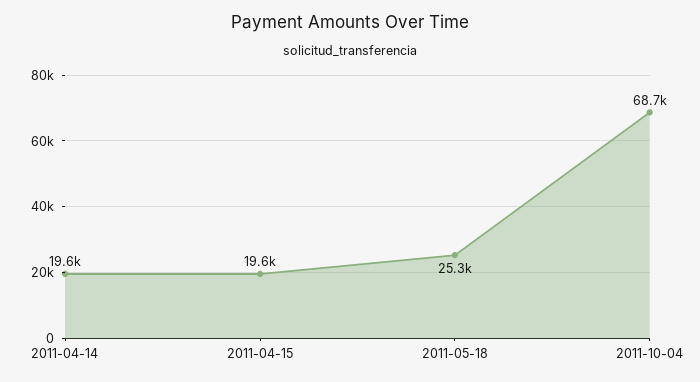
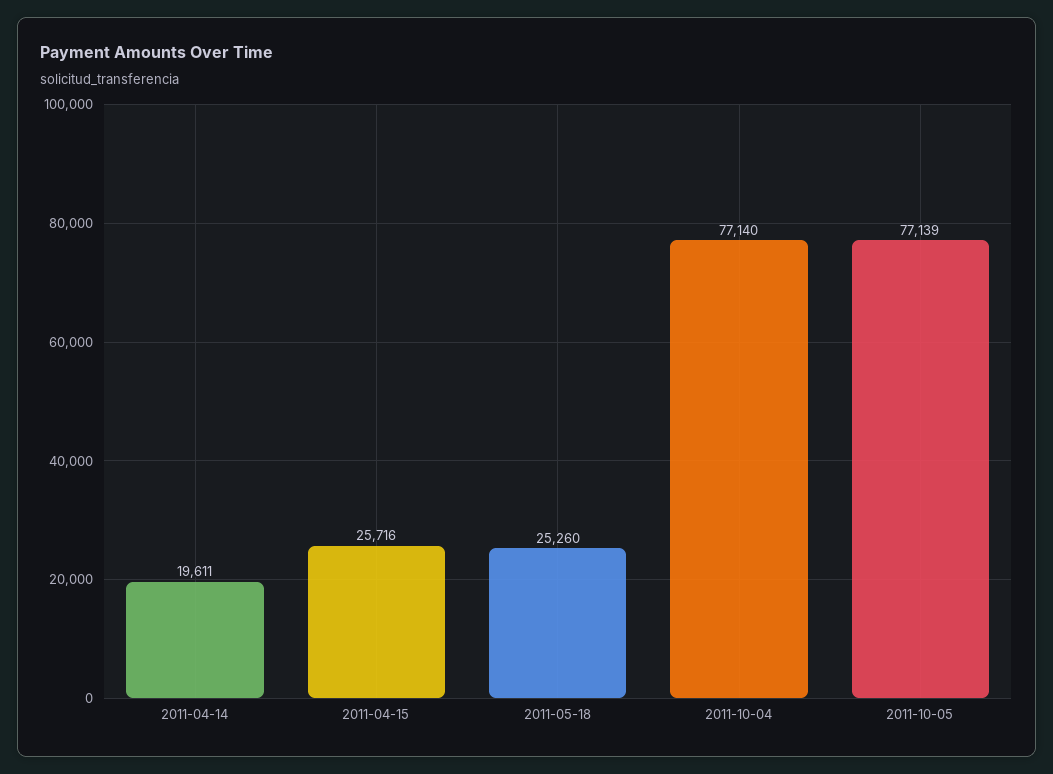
2011-04-15: 19600 -> 25716
2011-10-04: 68700 -> 77140
2011-10-05: none -> 77139

